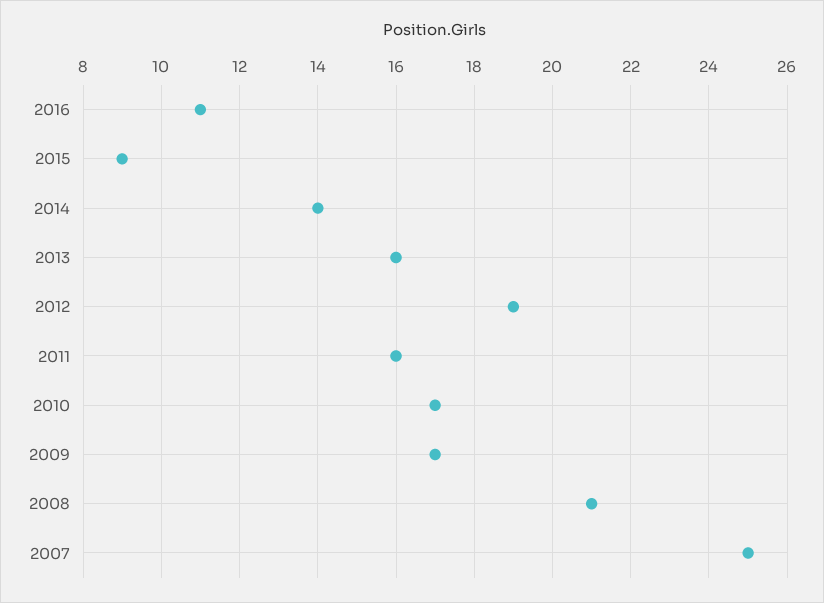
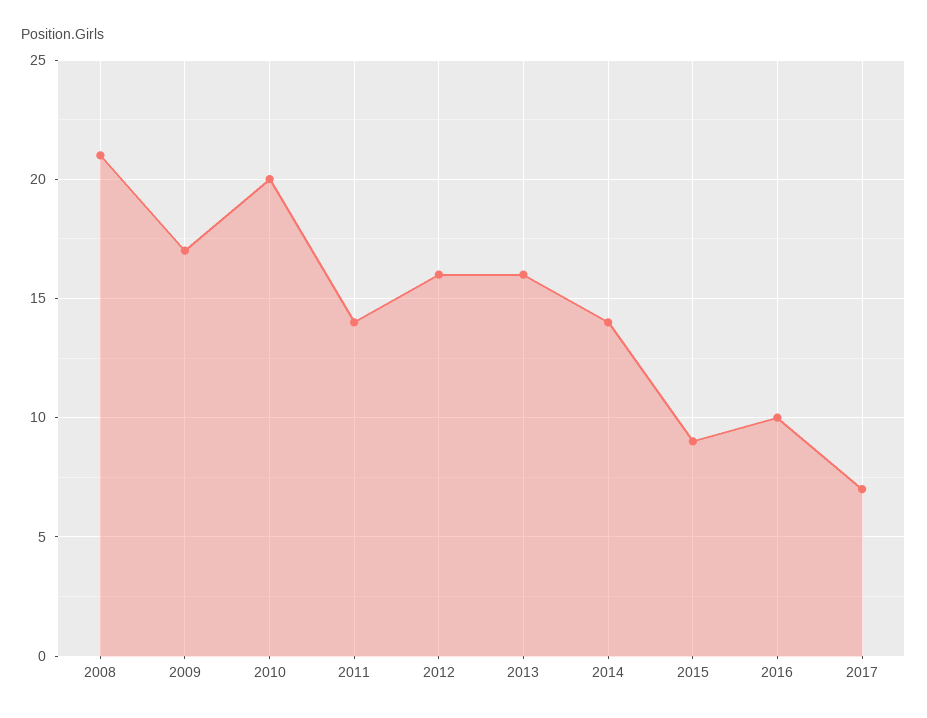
2016: 11 -> 10
2012: 19 -> 16
2011: 16 -> 14
2010: 17 -> 20
2007: 25 -> none
2017: none -> 7

